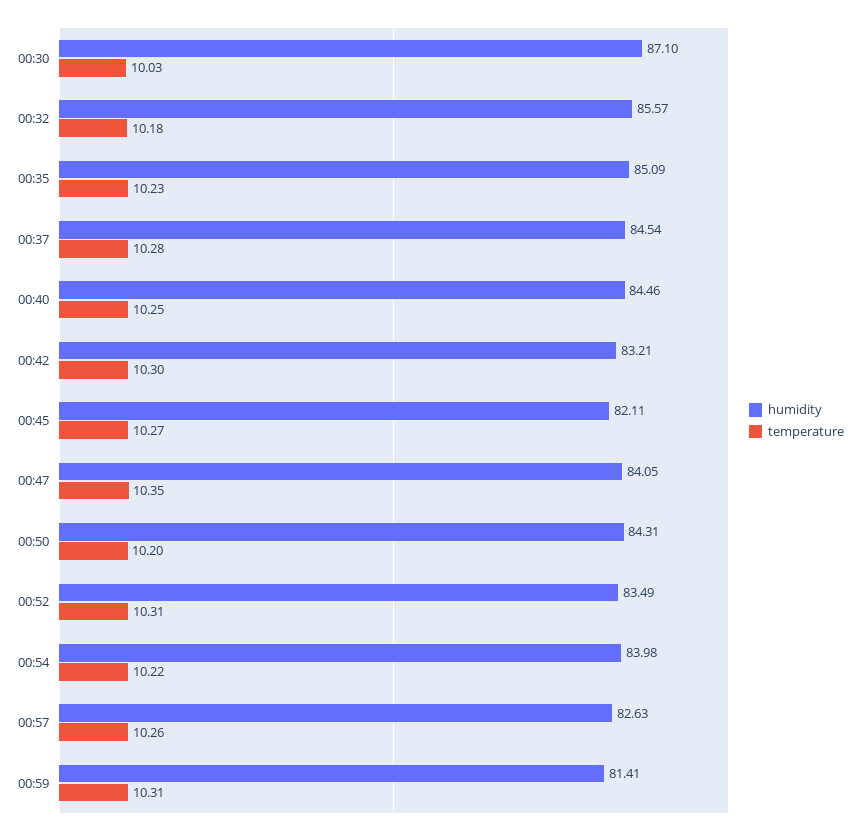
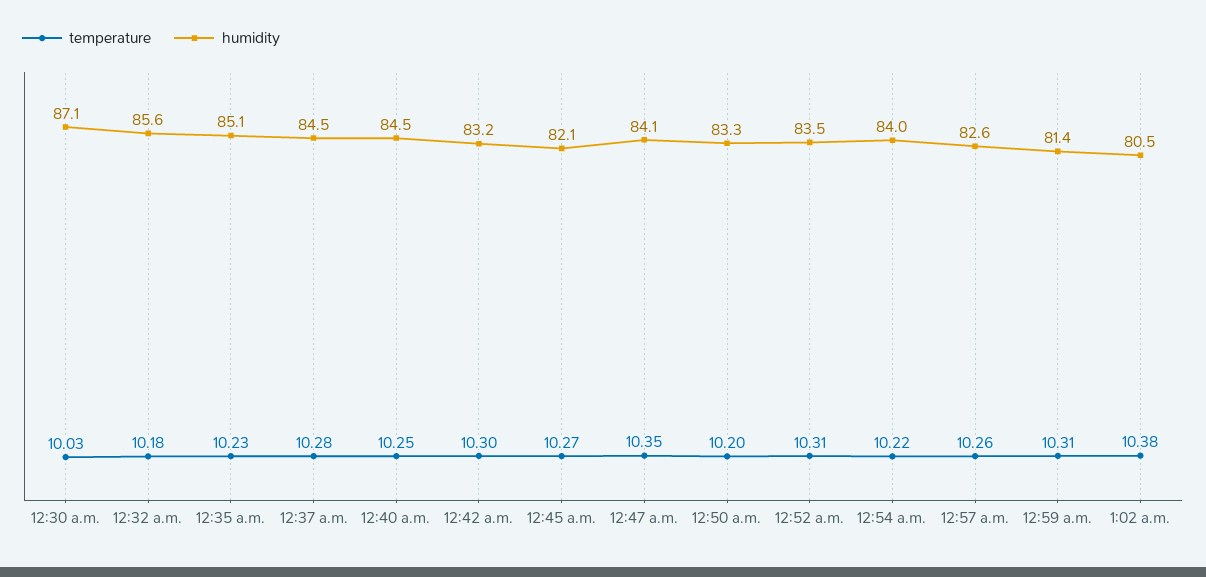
humidity, 00:50: 84.31 -> 83.3
temperature, 1:02 a.m.: none -> 10.38
humidity, 1:02 a.m.: none -> 80.5

